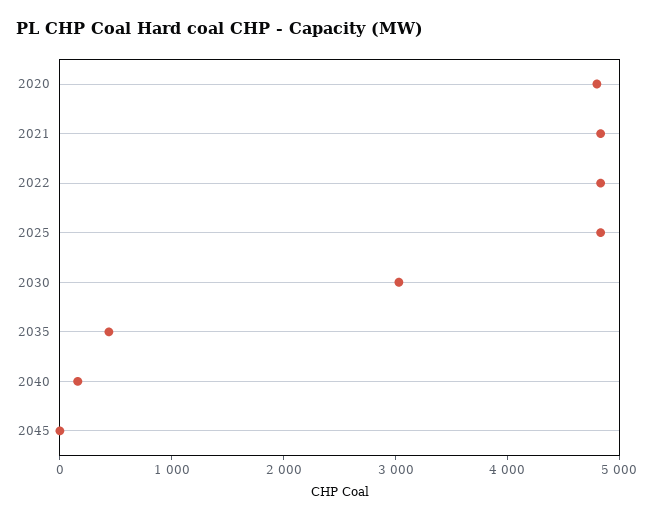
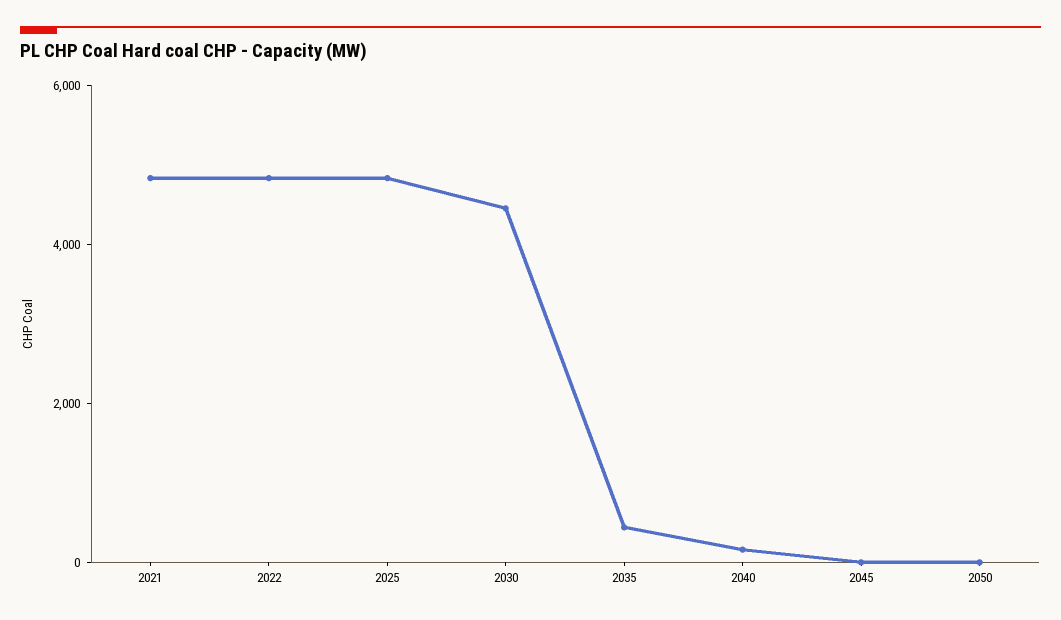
2020: 4800 -> none
2030: 3000 -> 4500
2050: none -> 0

